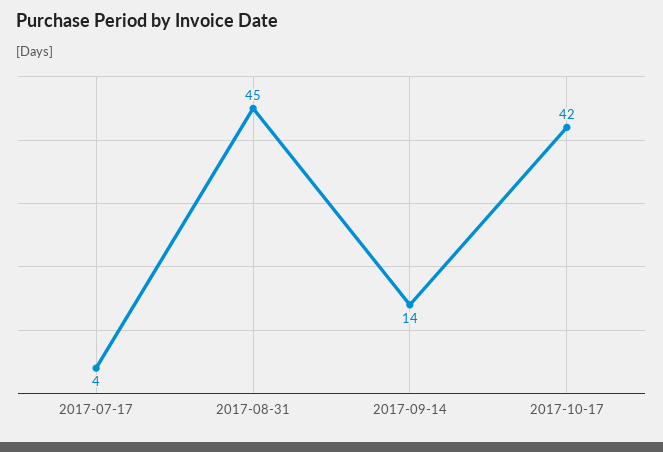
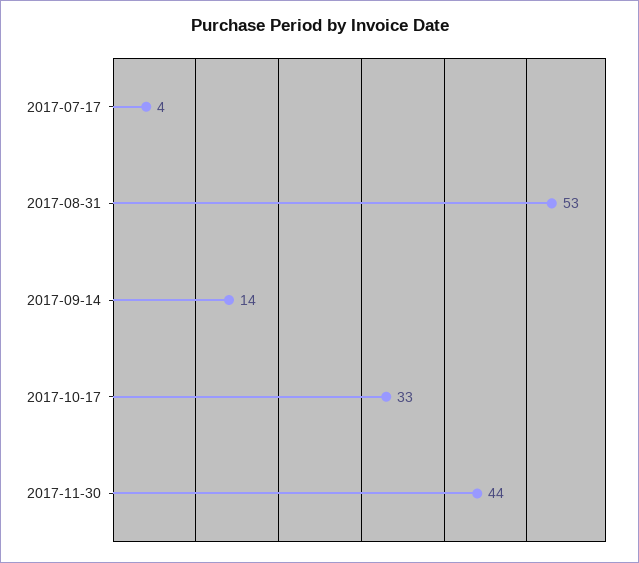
2017-08-31: 45 -> 53
2017-10-17: 42 -> 33
2017-11-30: none -> 44

